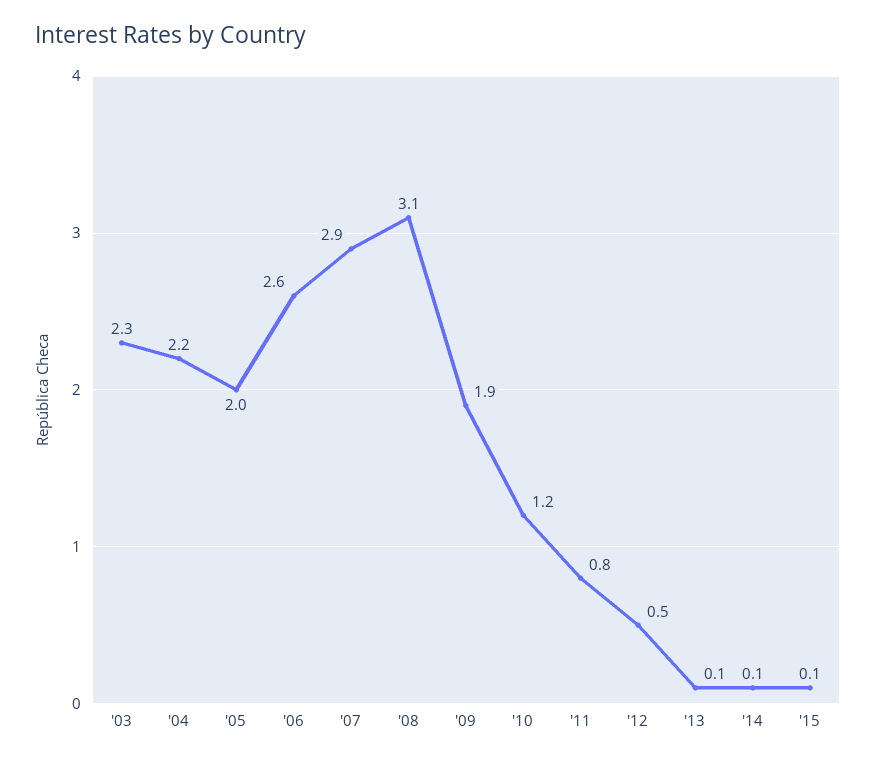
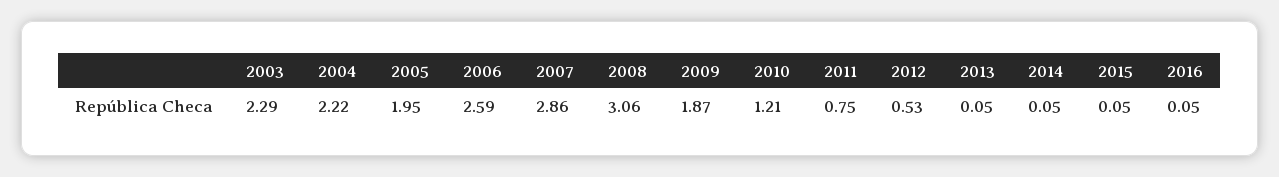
2016: none -> 0.05

